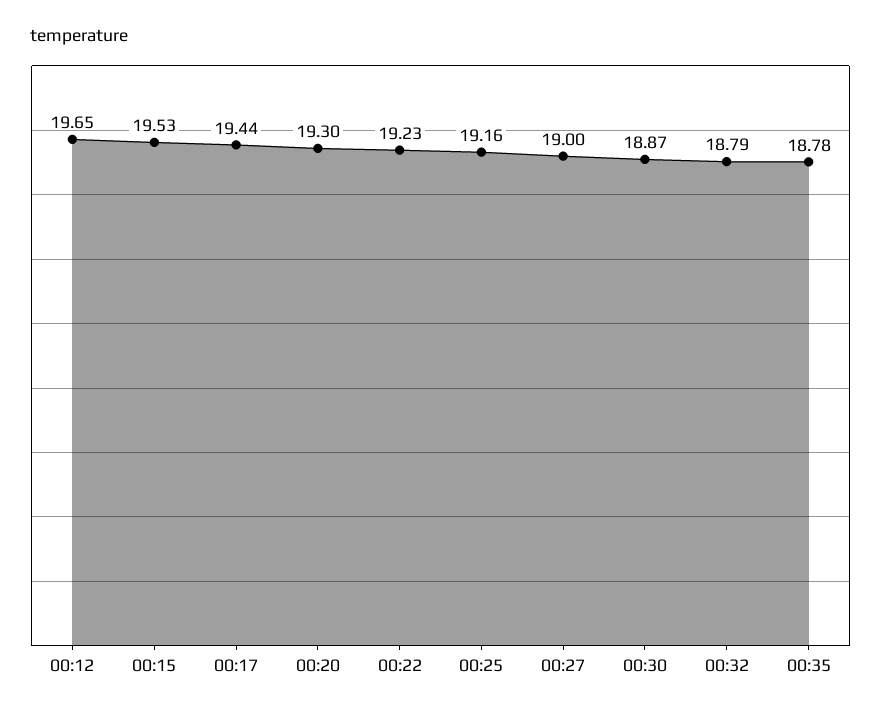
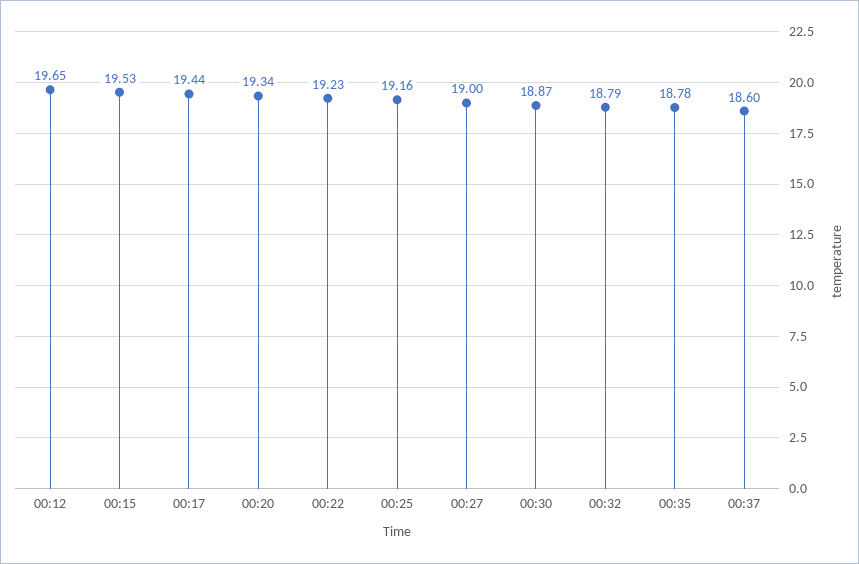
00:20: 19.3 -> 19.34
00:37: none -> 18.6

